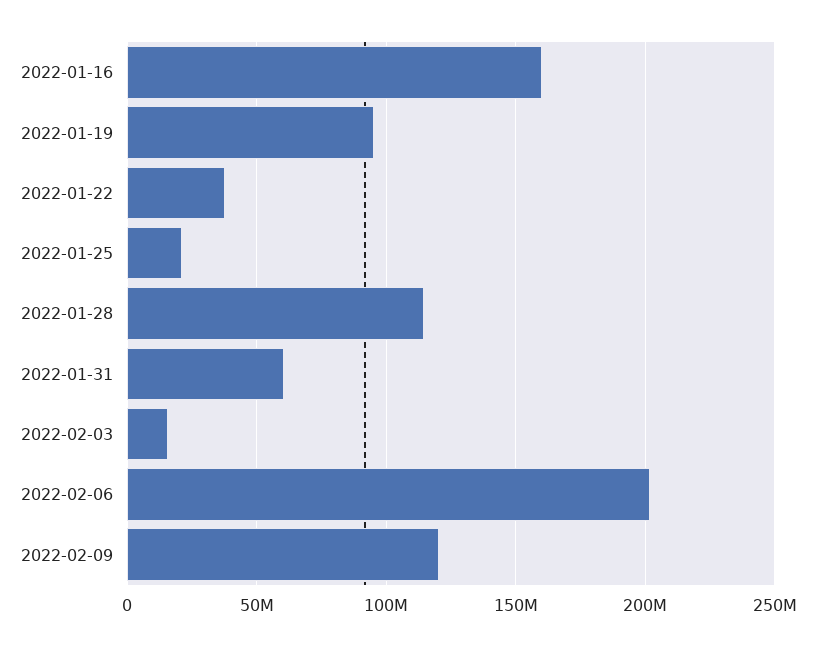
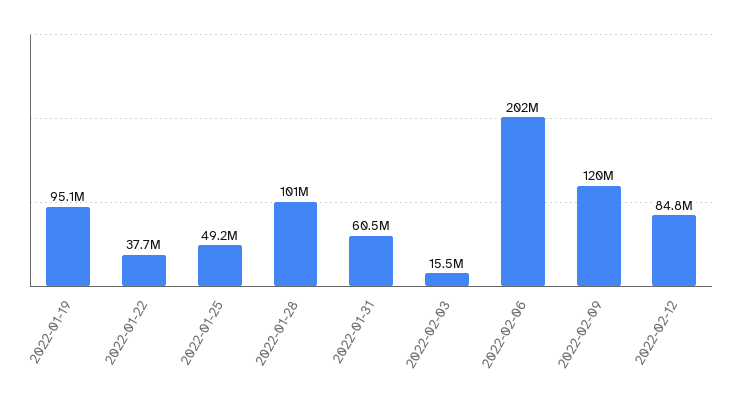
2022-01-16: 160000000 -> none
2022-01-25: 20000000 -> 49200000
2022-01-28: 115000000 -> 101000000
2022-02-12: none -> 84800000

